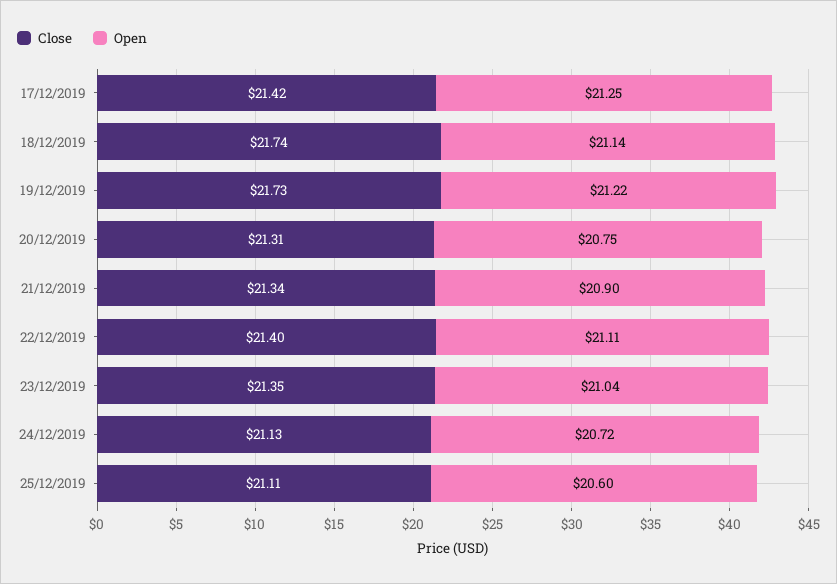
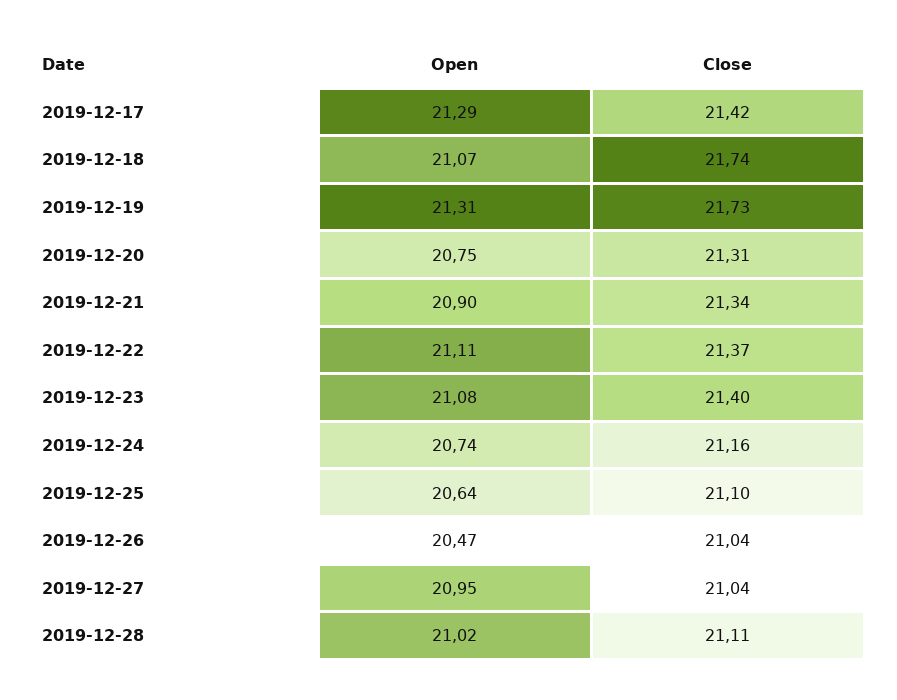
Open, 17/12/2019: 21.25 -> 21.29
Open, 18/12/2019: 21.14 -> 21.07
Open, 19/12/2019: 21.22 -> 21.31
Close, 22/12/2019: 21.4 -> 21.37
Close, 23/12/2019: 21.35 -> 21.4
Open, 23/12/2019: 21.04 -> 21.08
Close, 24/12/2019: 21.13 -> 21.16
Open, 24/12/2019: 20.72 -> 20.74
Close, 25/12/2019: 21.11 -> 21.1
Open, 25/12/2019: 20.6 -> 20.64
Open, 2019-12-26: none -> 20.47
Close, 2019-12-26: none -> 21.04
Open, 2019-12-27: none -> 20.95
Close, 2019-12-27: none -> 21.04
Open, 2019-12-28: none -> 21.02
Close, 2019-12-28: none -> 21.11

